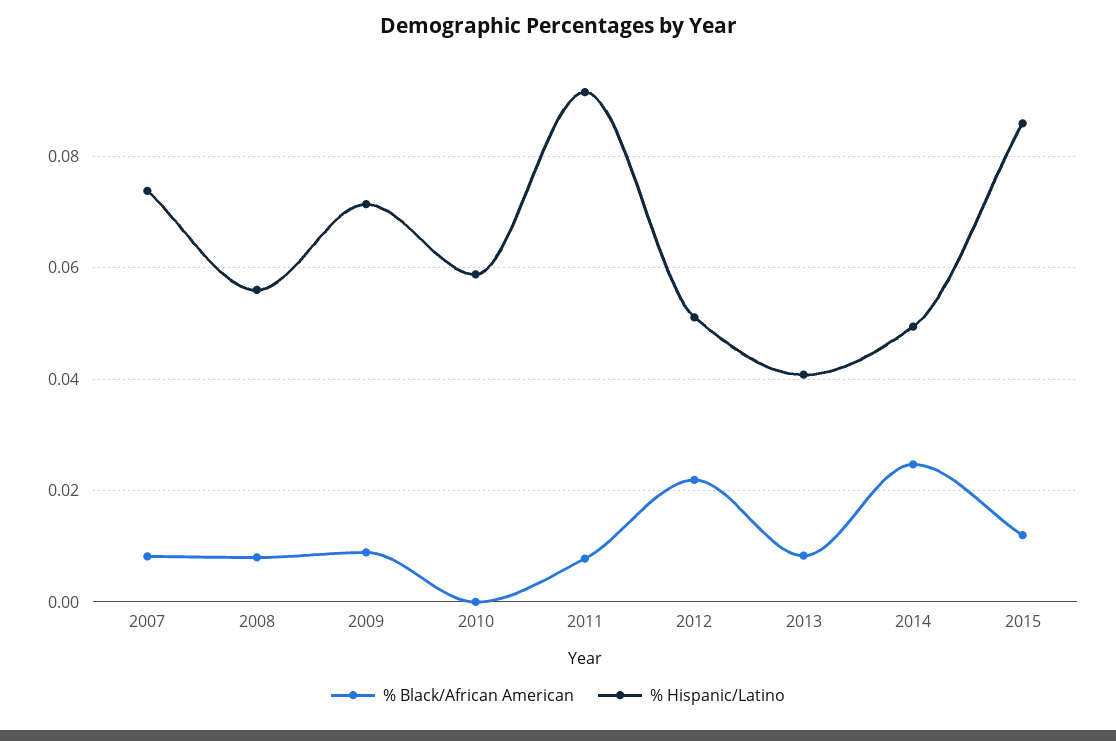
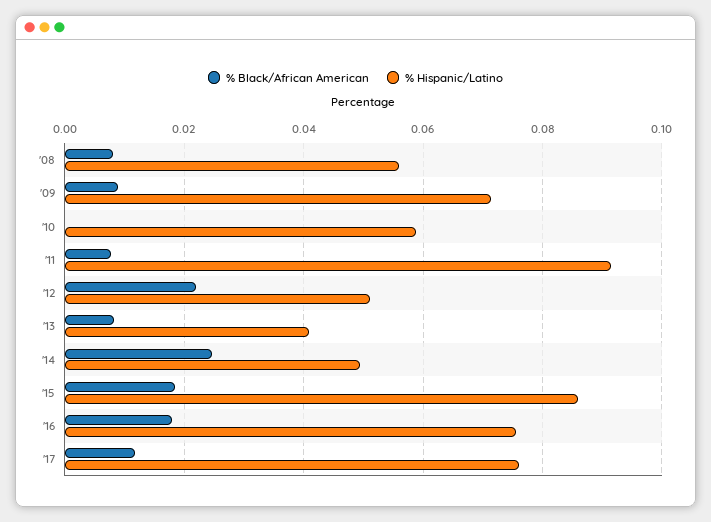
% Black/African American, 2007: 0.008 -> none
% Hispanic/Latino, 2007: 0.074 -> none
% Black/African American, 2015: 0.012 -> 0.018
% Black/African American, '16: none -> 0.018
% Hispanic/Latino, '16: none -> 0.076
% Black/African American, '17: none -> 0.012
% Hispanic/Latino, '17: none -> 0.076

